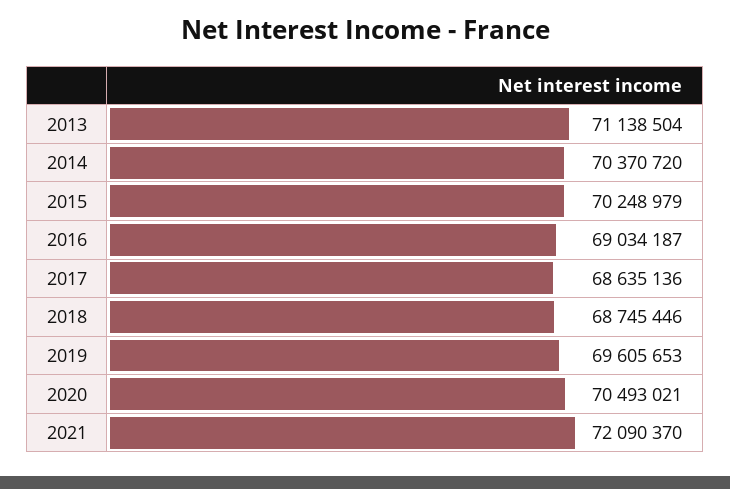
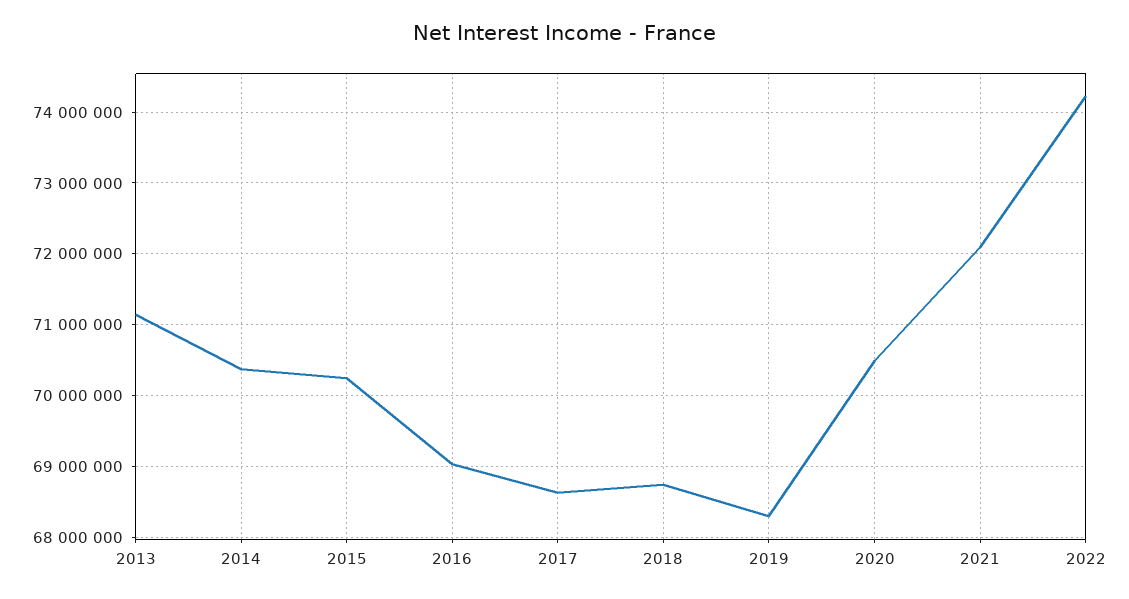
2019: 69605653 -> 68300000
2022: none -> 74200000

